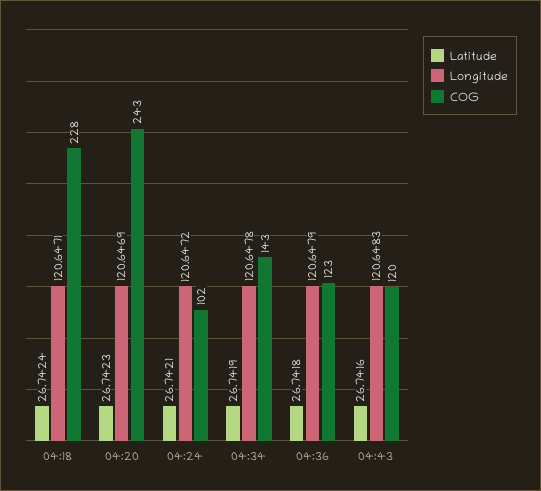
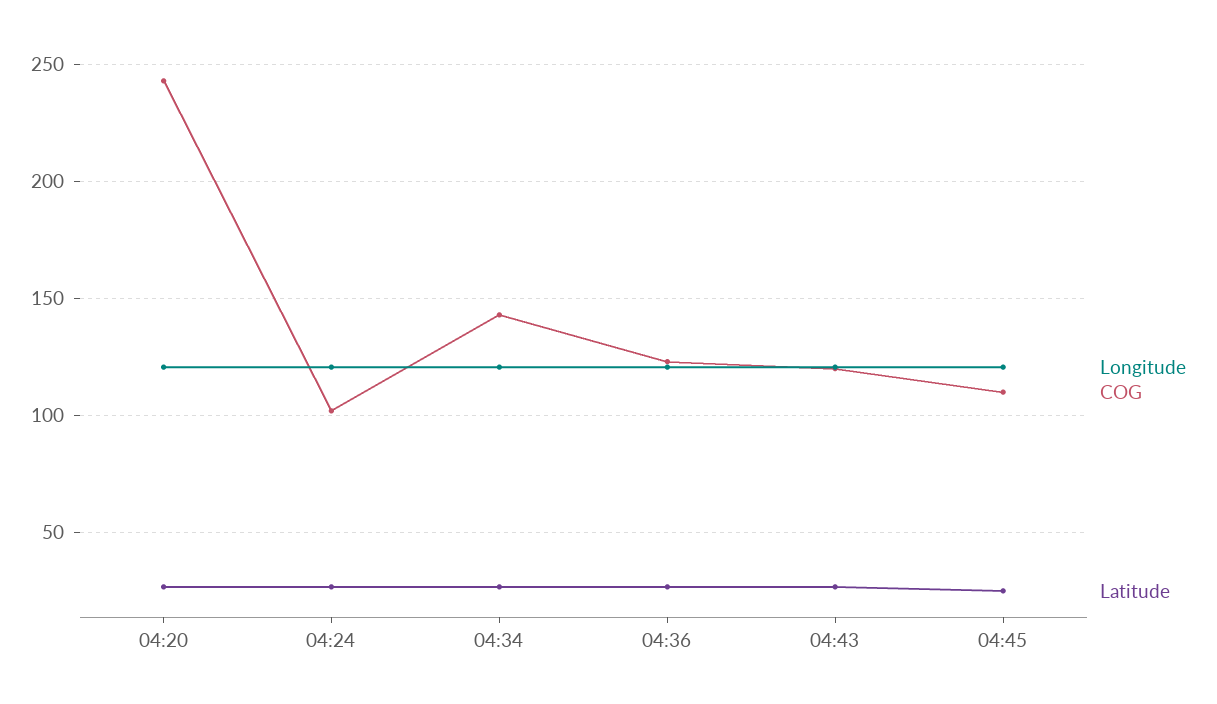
Latitude, 04:18: 26.7424 -> none
Longitude, 04:18: 120.6471 -> none
COG, 04:18: 228 -> none
Longitude, 04:45: none -> 120
COG, 04:45: none -> 110
Latitude, 04:45: none -> 25

